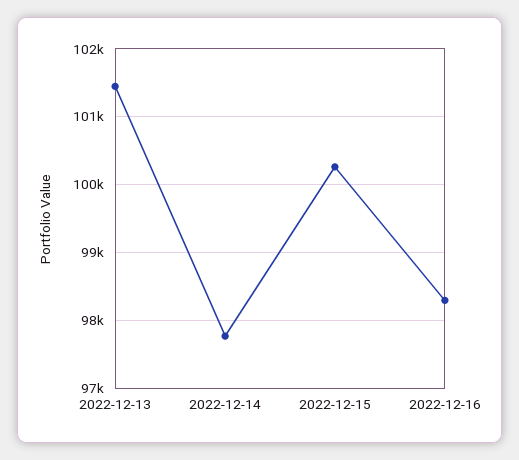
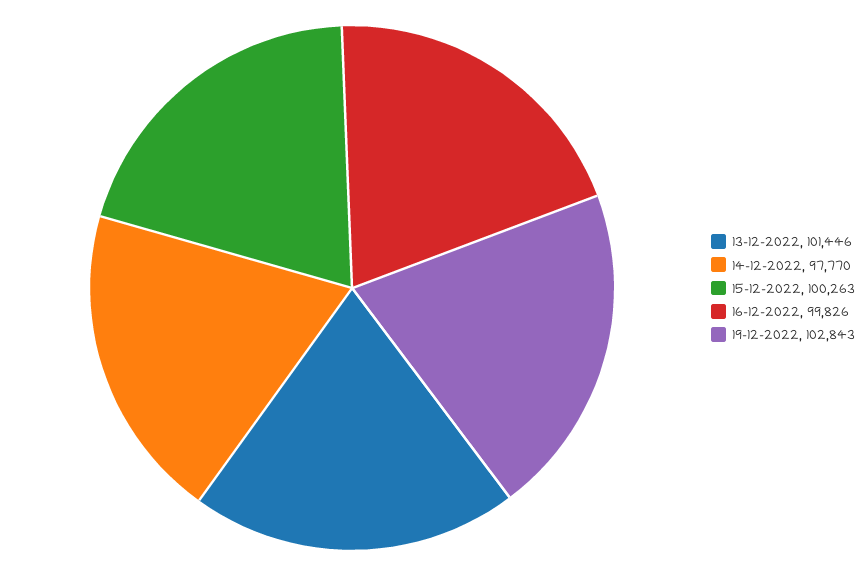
2022-12-16: 98300 -> 99826
19-12-2022: none -> 102843

